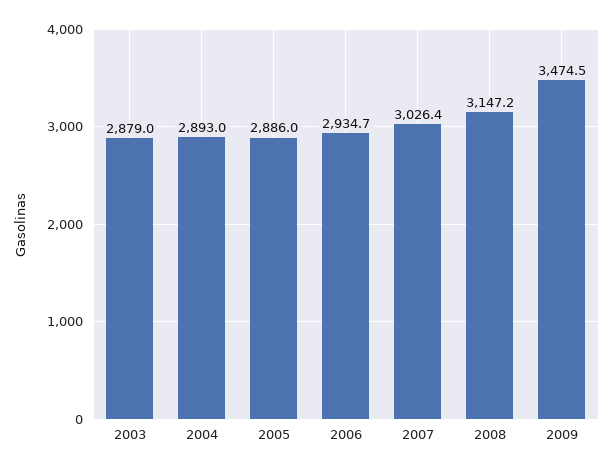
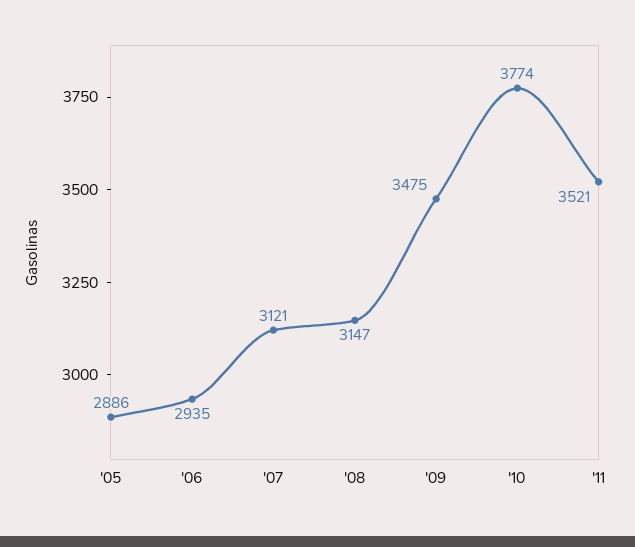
2003: 2879 -> none
2004: 2893 -> none
2007: 3026.4 -> 3121
'10: none -> 3774
'11: none -> 3521

